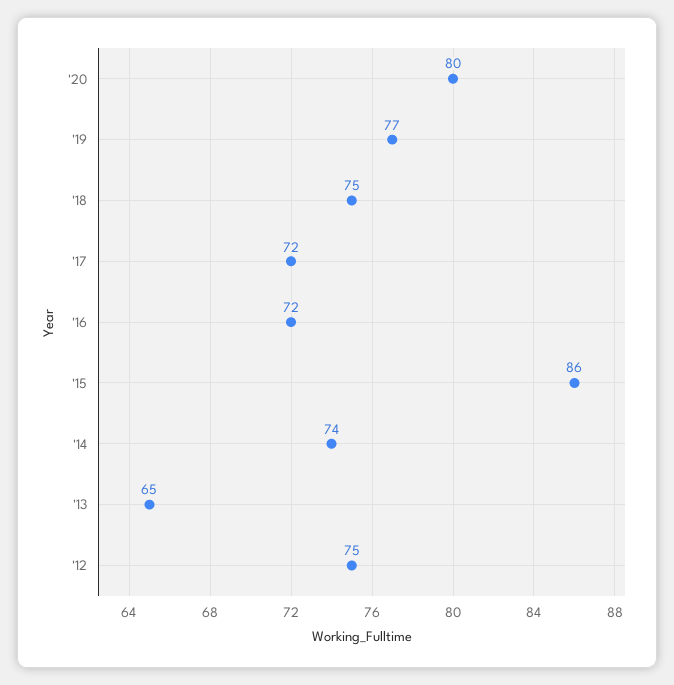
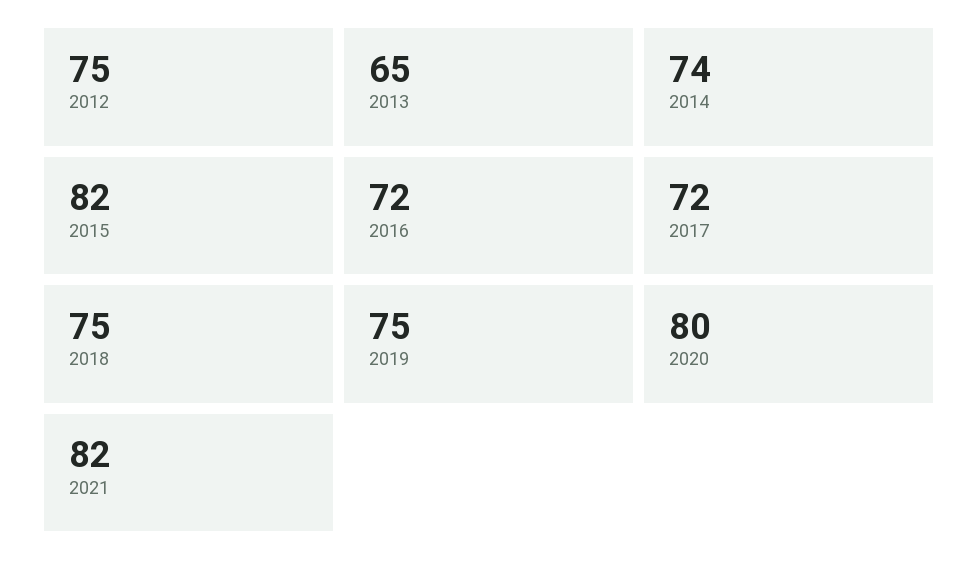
'19: 77 -> 75
'15: 86 -> 82
2021: none -> 82

